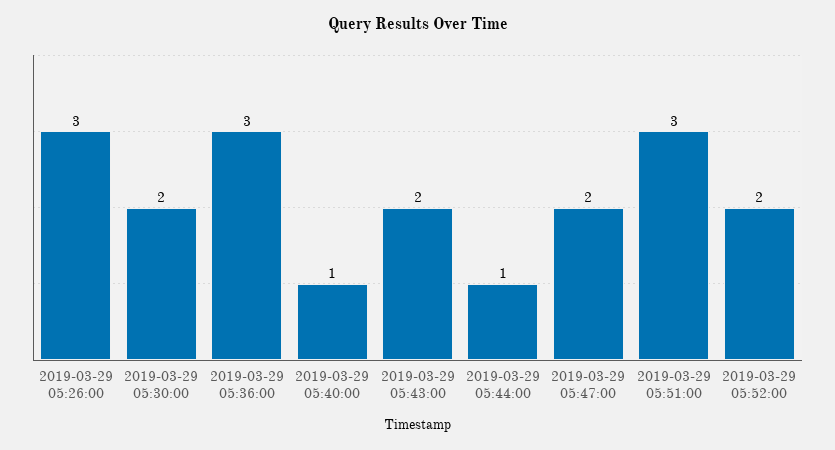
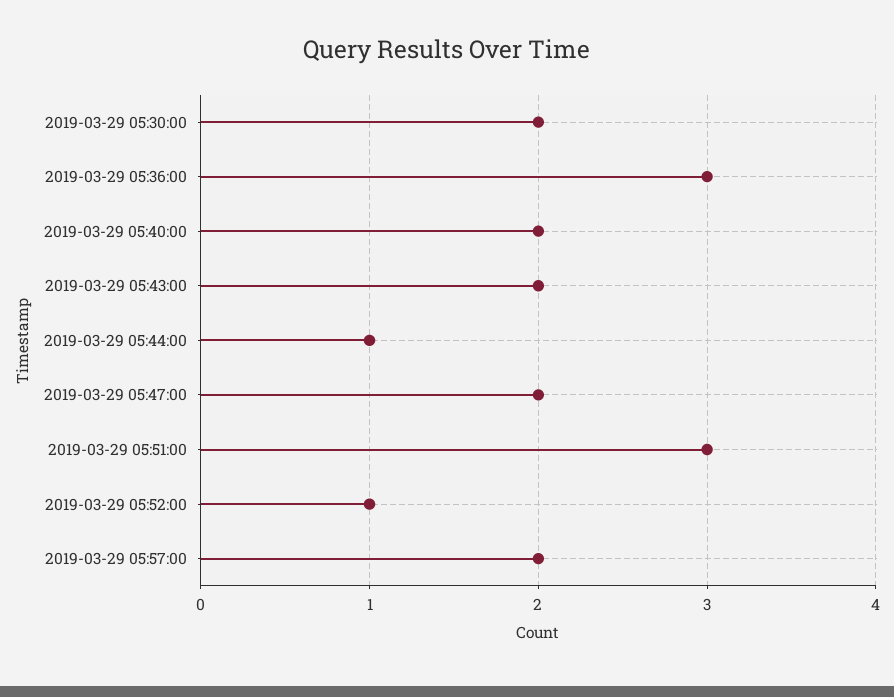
2019-03-29 05:26:00: 3 -> none
2019-03-29 05:40:00: 1 -> 2
2019-03-29 05:52:00: 2 -> 1
2019-03-29 05:57:00: none -> 2

